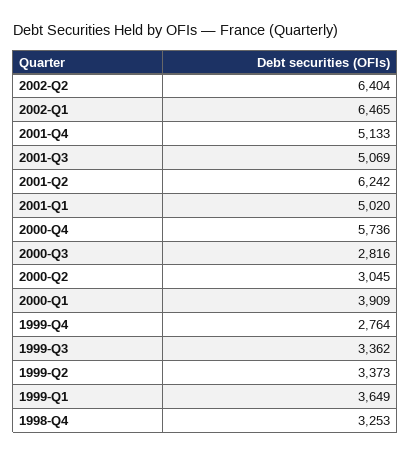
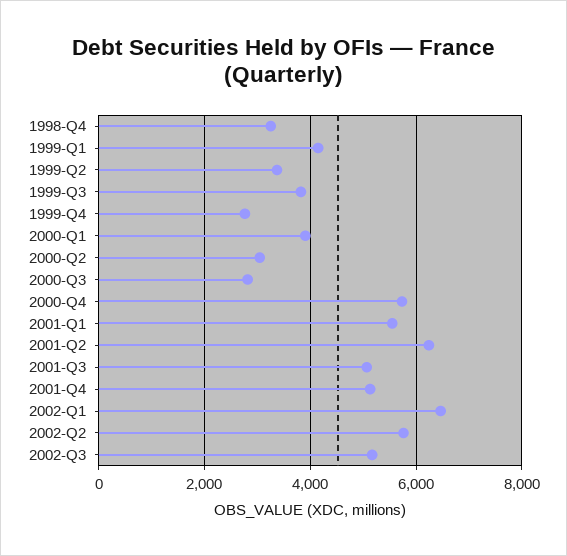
2002-Q2: 6404 -> 5800
2001-Q1: 5020 -> 5600
1999-Q3: 3362 -> 3800
1999-Q1: 3649 -> 4200
2002-Q3: none -> 5200

